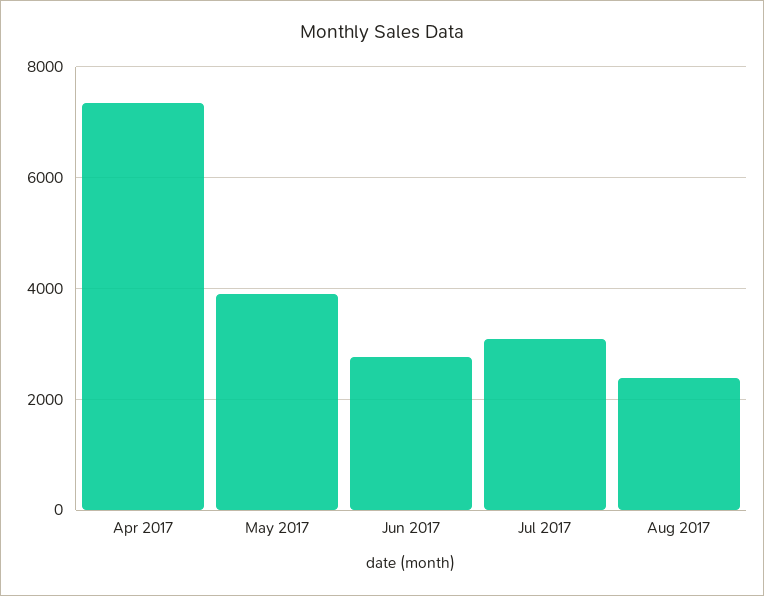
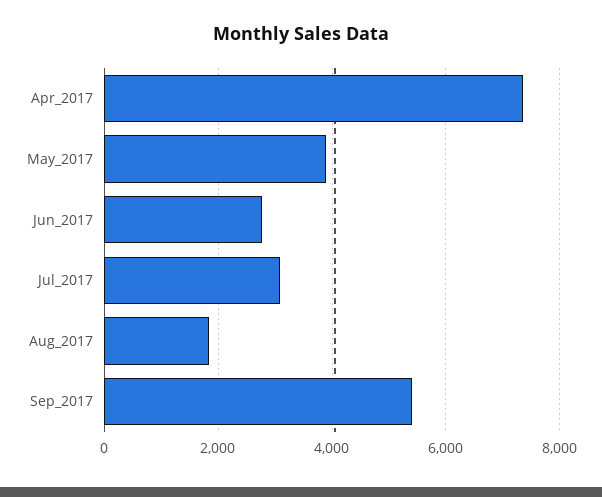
Aug 2017: 2400 -> 1800
Sep_2017: none -> 5400

